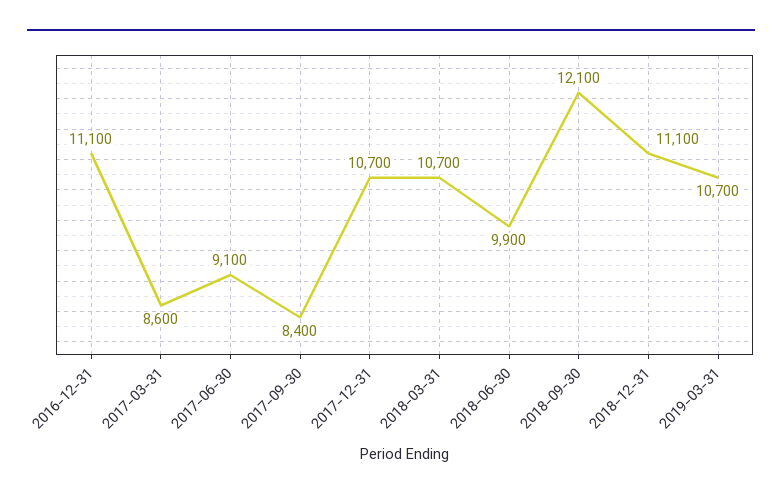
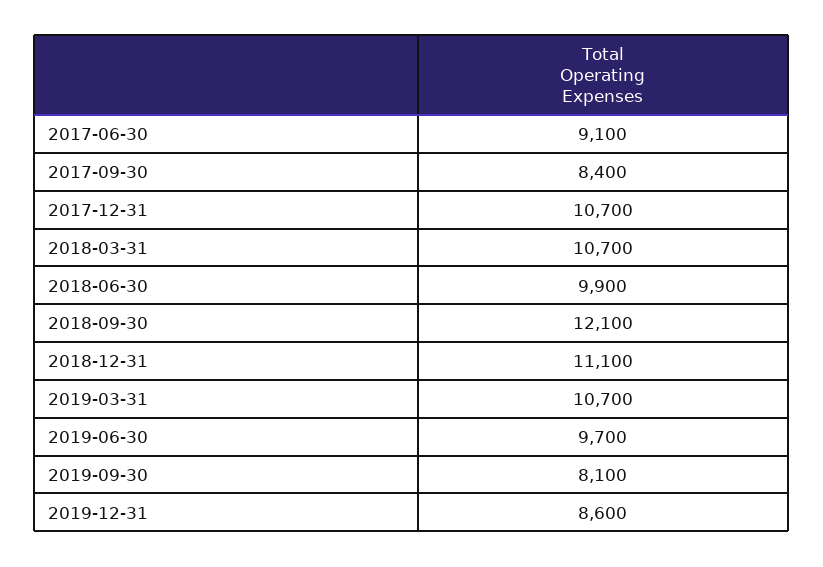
2016-12-31: 11100 -> none
2017-03-31: 8600 -> none
2019-06-30: none -> 9700
2019-09-30: none -> 8100
2019-12-31: none -> 8600

